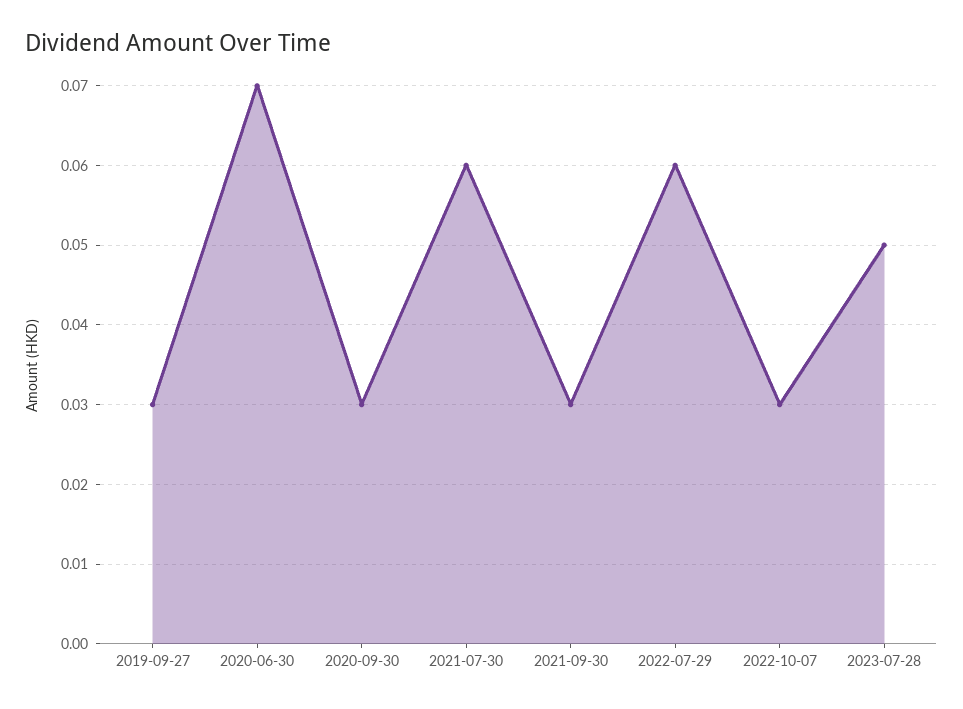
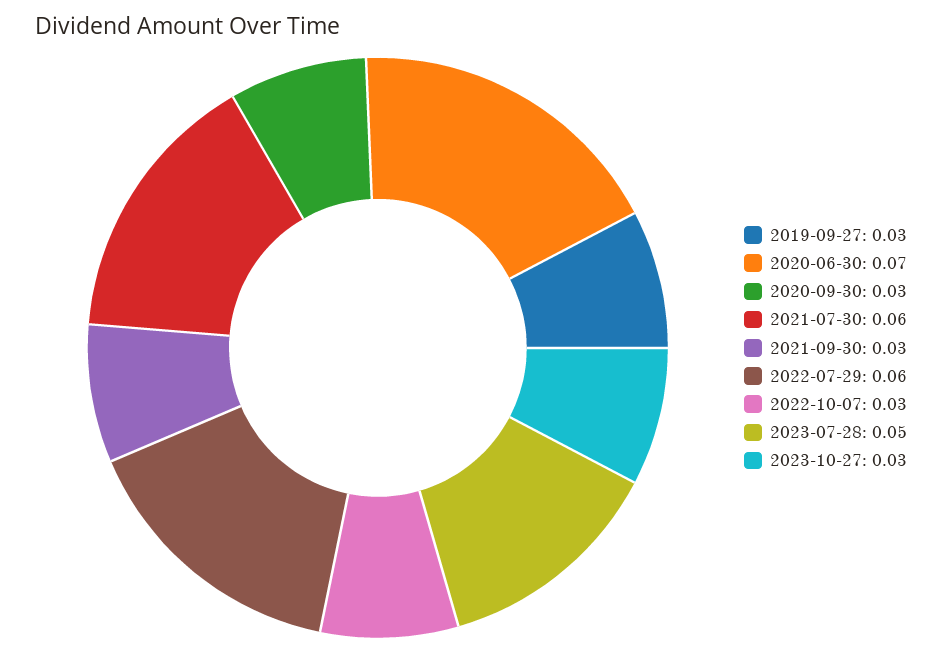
2023-10-27: none -> 0.03

